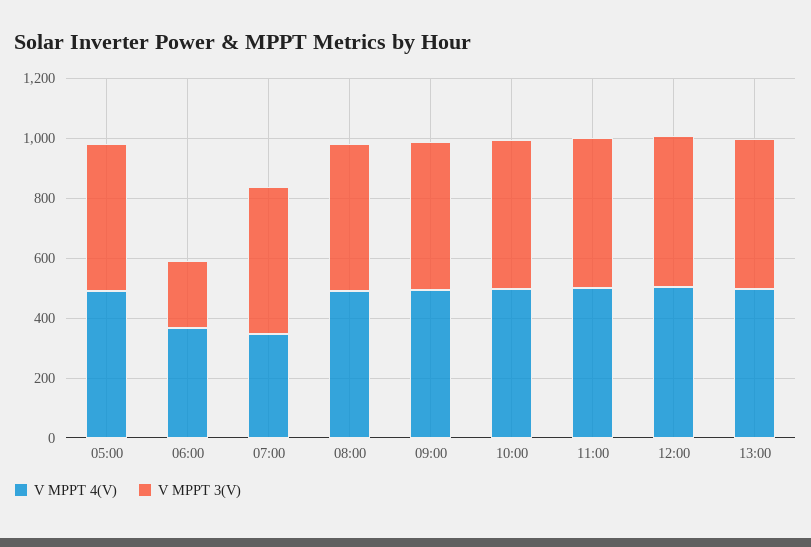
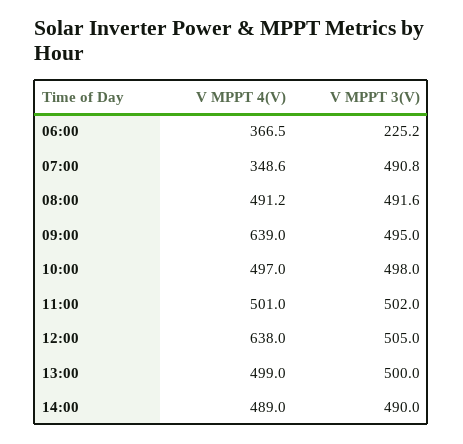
V MPPT 4(V), 05:00: 500 -> none
V MPPT 3(V), 05:00: 500 -> none
V MPPT 4(V), 09:00: 500 -> 639
V MPPT 4(V), 12:00: 500 -> 638
V MPPT 4(V), 14:00: none -> 489
V MPPT 3(V), 14:00: none -> 490

